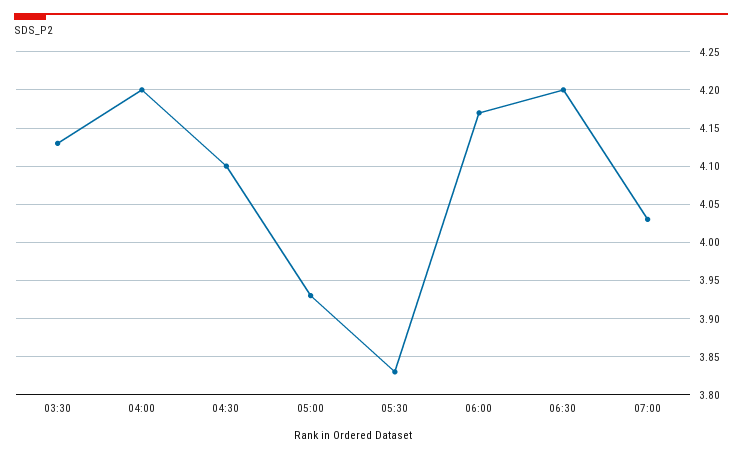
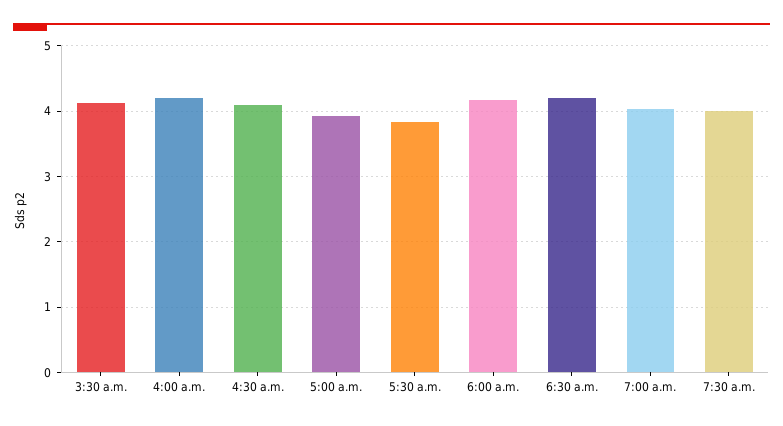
7:30 a.m.: none -> 4

